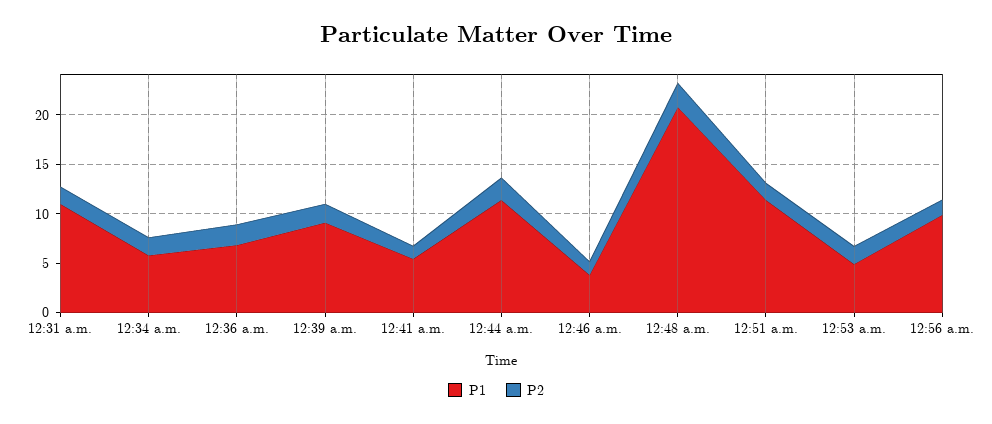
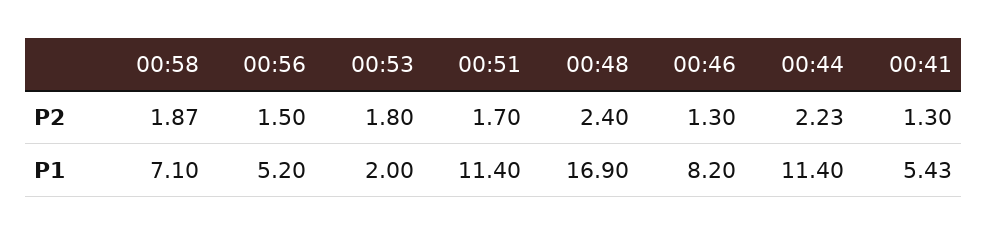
P1, 12:31 a.m.: 11 -> none
P2, 12:31 a.m.: 2 -> none
P1, 12:34 a.m.: 6 -> none
P2, 12:34 a.m.: 2 -> none
P1, 12:36 a.m.: 7 -> none
P2, 12:36 a.m.: 2 -> none
P1, 12:39 a.m.: 9 -> none
P2, 12:39 a.m.: 2 -> none
P1, 12:46 a.m.: 4 -> 8.2
P1, 12:48 a.m.: 21 -> 16.9
P1, 12:53 a.m.: 5 -> 2
P1, 12:56 a.m.: 10 -> 5.2
P2, 00:58: none -> 1.87
P1, 00:58: none -> 7.1

